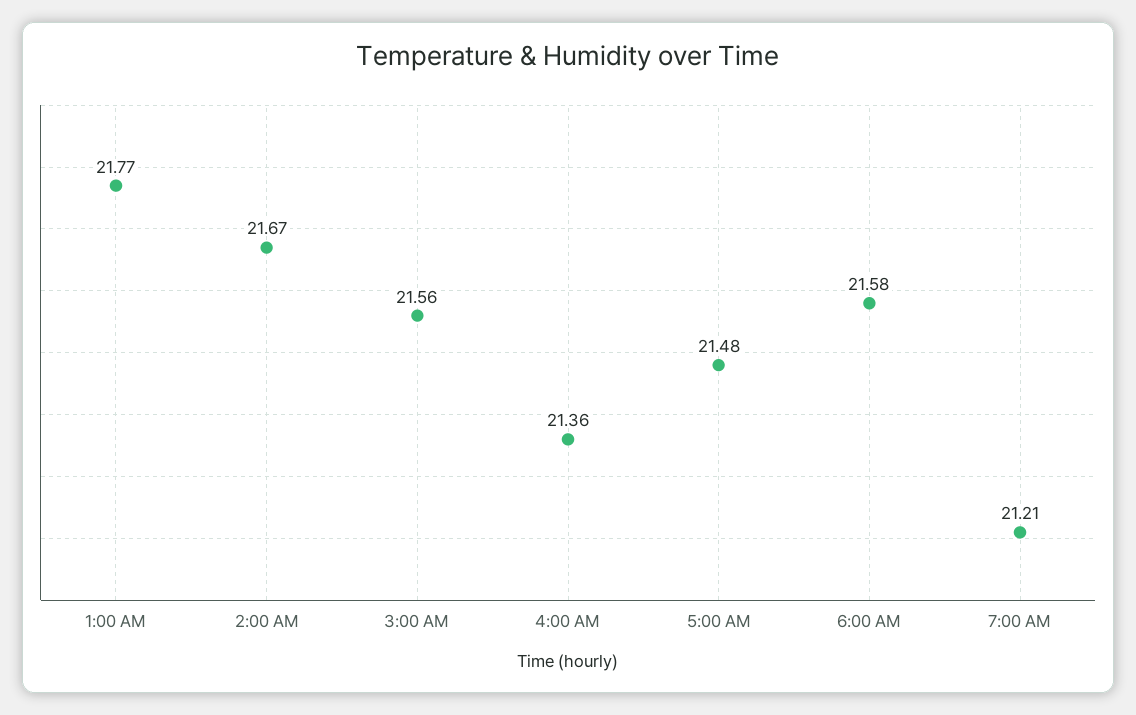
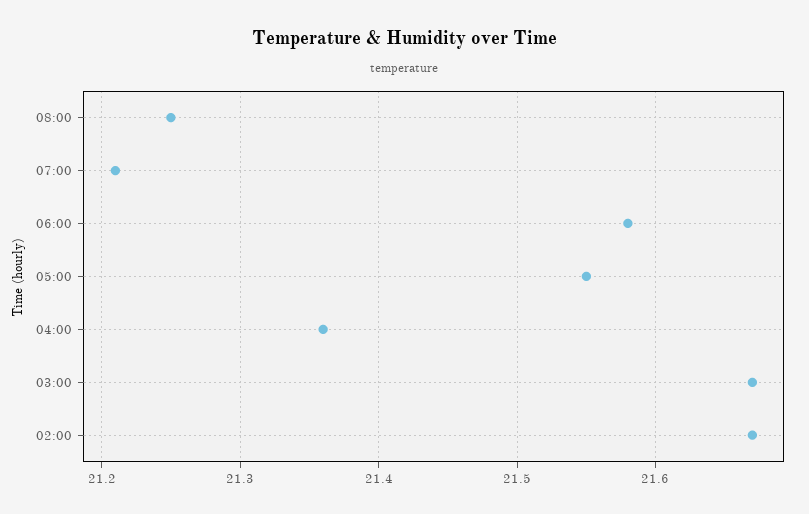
1:00 AM: 21.77 -> none
3:00 AM: 21.56 -> 21.67
5:00 AM: 21.48 -> 21.55
08:00: none -> 21.25

